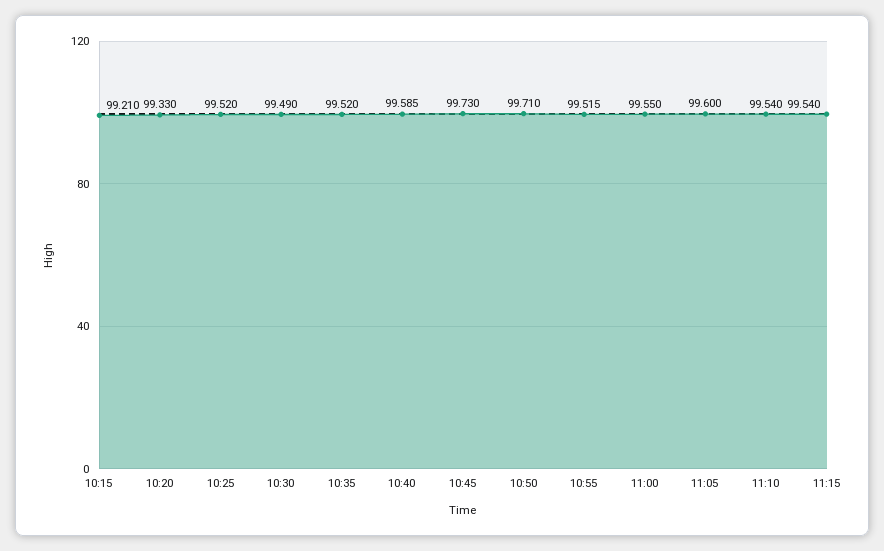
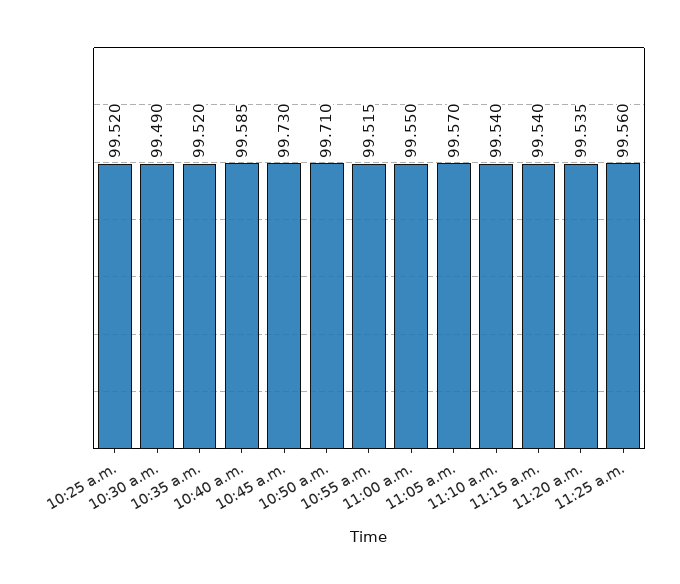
10:15: 99.21 -> none
10:20: 99.33 -> none
11:05: 99.6 -> 99.57
11:20 a.m.: none -> 99.535
11:25 a.m.: none -> 99.56

